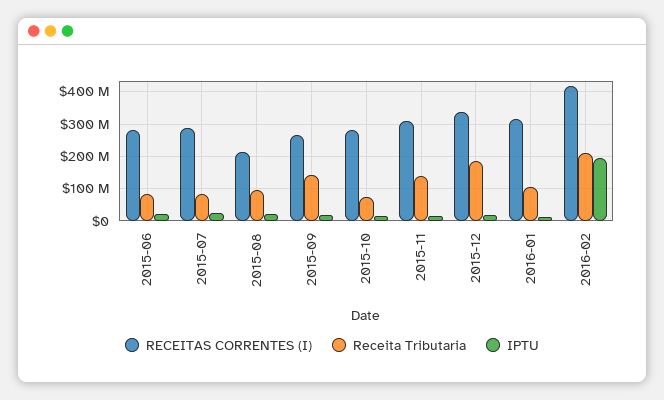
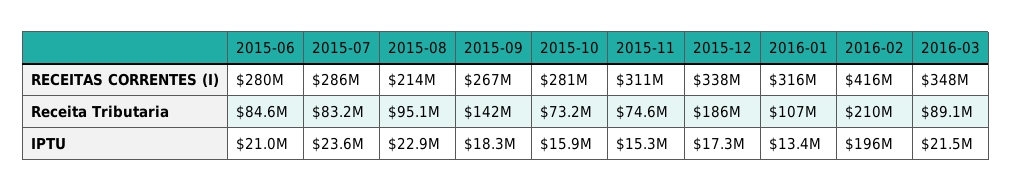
Receita Tributaria, 2015-11: 140000000 -> 74600000
RECEITAS CORRENTES (I), 2016-03: none -> 348000000
Receita Tributaria, 2016-03: none -> 89100000
IPTU, 2016-03: none -> 21500000

